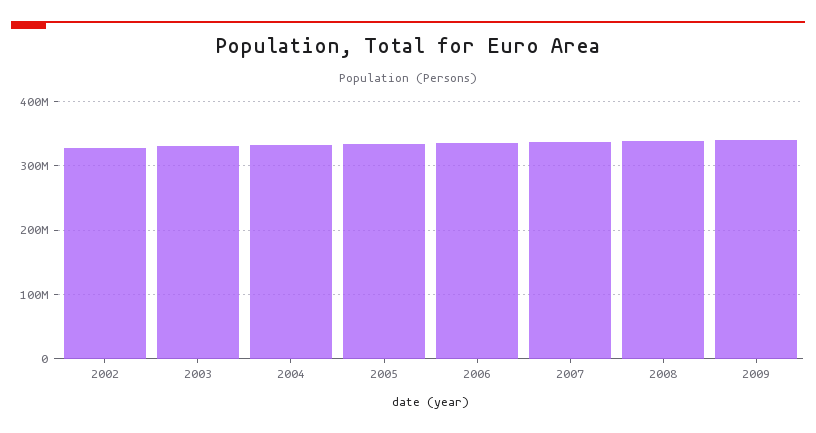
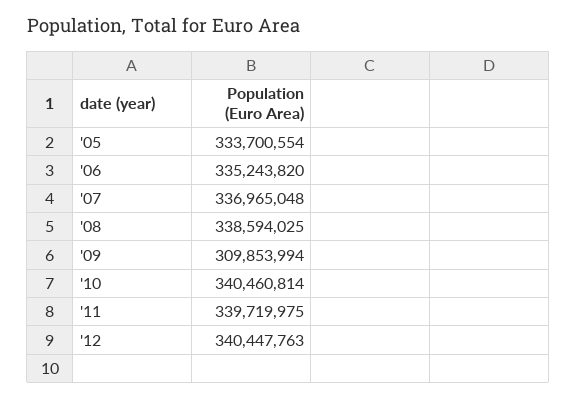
2002: 330000000 -> none
2003: 330000000 -> none
2004: 330000000 -> none
2009: 340000000 -> 309853994
'10: none -> 340460814
'11: none -> 339719975
'12: none -> 340447763

